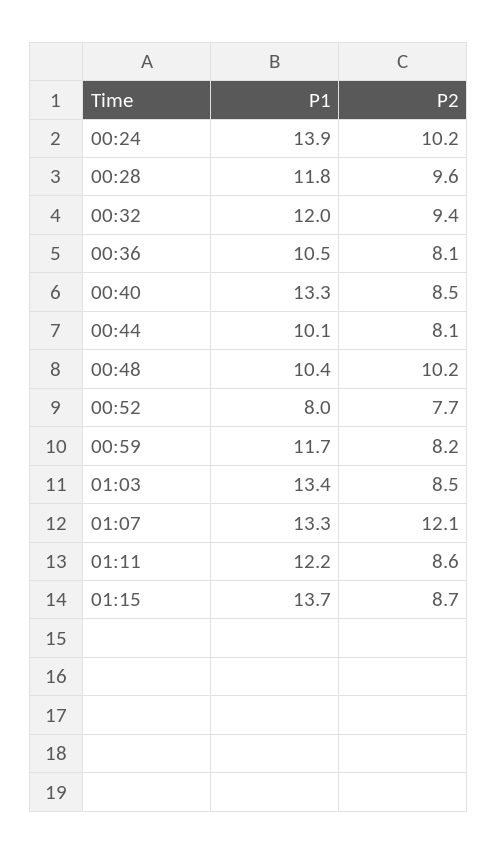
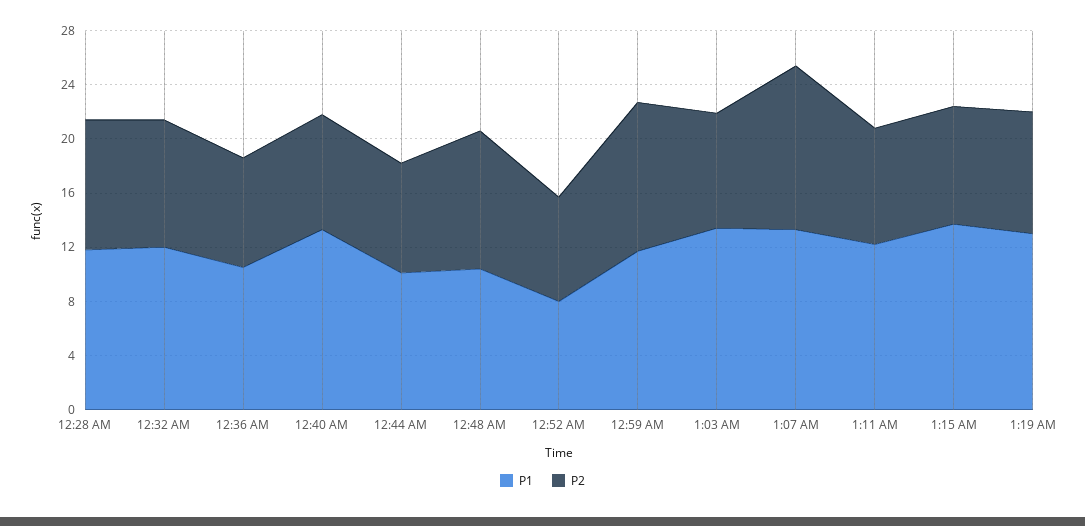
P1, 00:24: 13.9 -> none
P2, 00:24: 10.2 -> none
P2, 00:59: 8.2 -> 11
P1, 1:19 AM: none -> 13
P2, 1:19 AM: none -> 9

